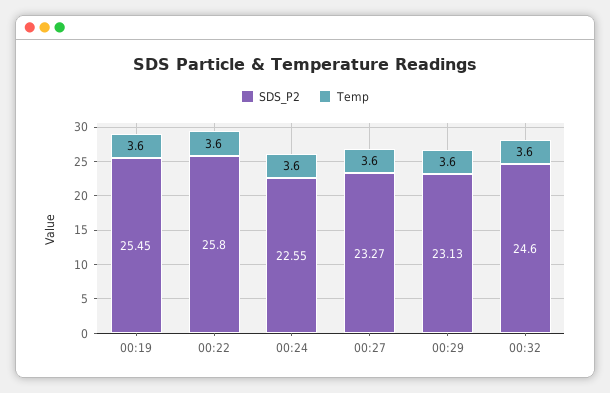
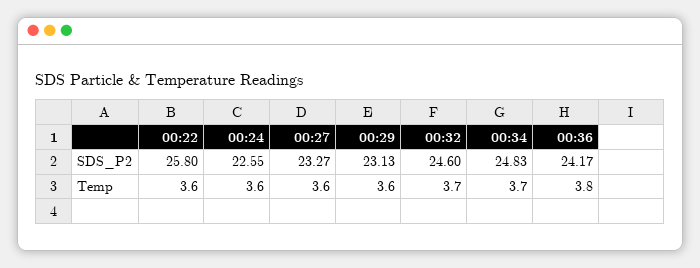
SDS_P2, 00:19: 25.45 -> none
Temp, 00:19: 3.6 -> none
Temp, 00:32: 3.6 -> 3.7
SDS_P2, 00:34: none -> 24.83
SDS_P2, 00:36: none -> 24.17
Temp, 00:34: none -> 3.7
Temp, 00:36: none -> 3.8

